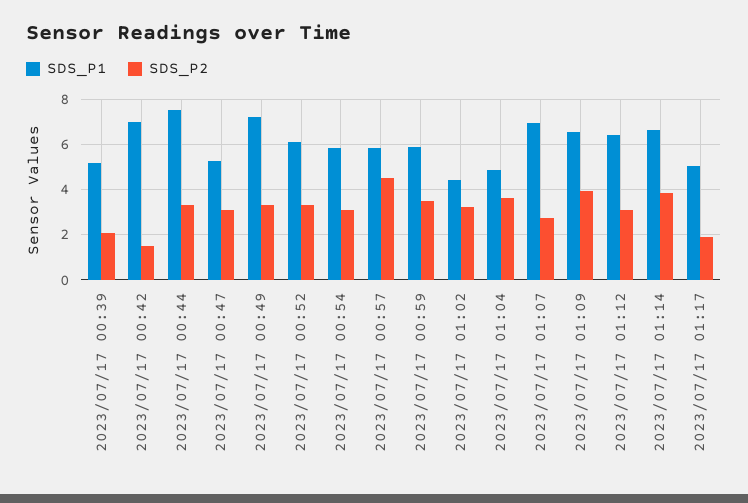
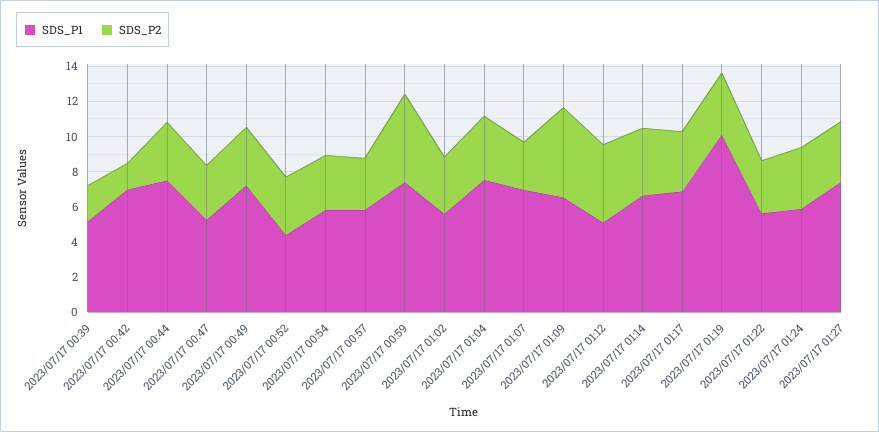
SDS_P1, 2023/07/17 00:52: 6 -> 4.5
SDS_P2, 2023/07/17 00:57: 4.5 -> 3
SDS_P1, 2023/07/17 00:59: 6 -> 7.5
SDS_P2, 2023/07/17 00:59: 3.5 -> 5
SDS_P1, 2023/07/17 01:02: 4.5 -> 5.5
SDS_P1, 2023/07/17 01:04: 5 -> 7.5
SDS_P2, 2023/07/17 01:09: 4 -> 5
SDS_P1, 2023/07/17 01:12: 6.5 -> 5
SDS_P2, 2023/07/17 01:12: 3 -> 4.5
SDS_P1, 2023/07/17 01:17: 5 -> 7
SDS_P2, 2023/07/17 01:17: 2 -> 3.5
SDS_P1, 2023/07/17 01:19: none -> 10
SDS_P2, 2023/07/17 01:19: none -> 3.5
SDS_P1, 2023/07/17 01:22: none -> 5.5
SDS_P2, 2023/07/17 01:22: none -> 3
SDS_P1, 2023/07/17 01:24: none -> 6
SDS_P2, 2023/07/17 01:24: none -> 3.5
SDS_P1, 2023/07/17 01:27: none -> 7.5
SDS_P2, 2023/07/17 01:27: none -> 3.5

